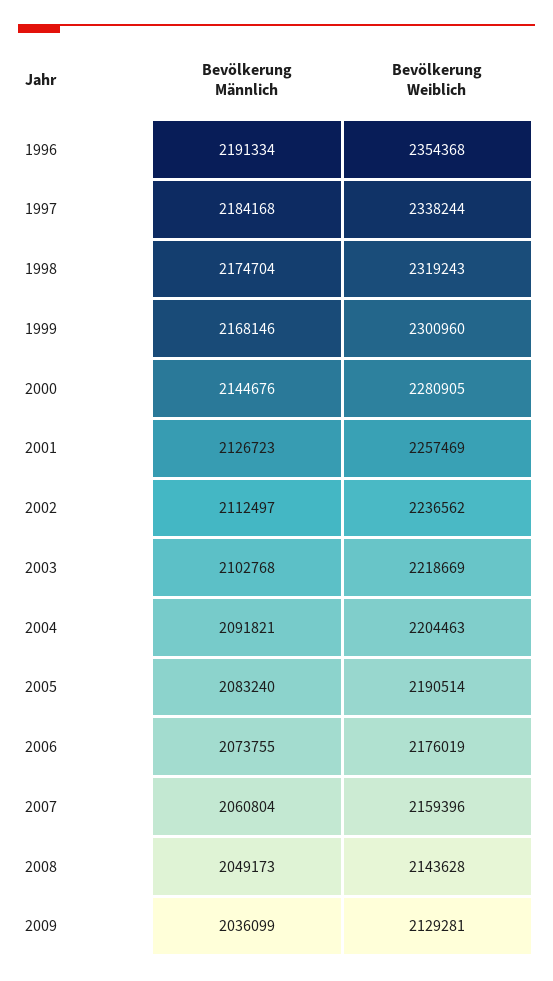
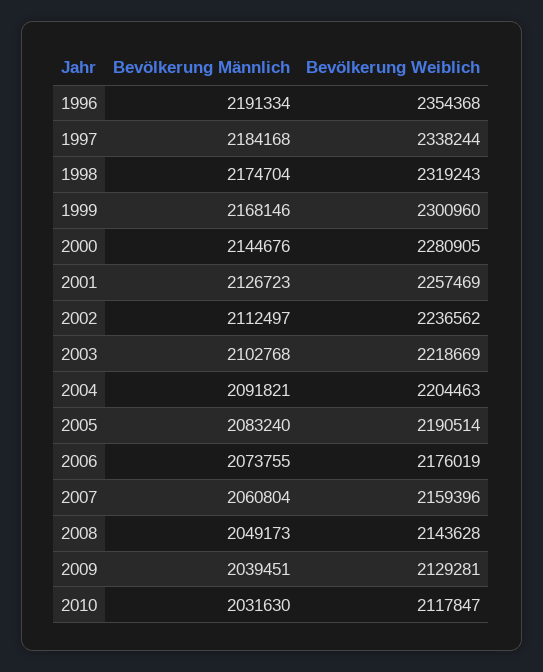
Bevölkerung Männlich, 2009: 2036099 -> 2039451
Bevölkerung Männlich, 2010: none -> 2031630
Bevölkerung Weiblich, 2010: none -> 2117847

